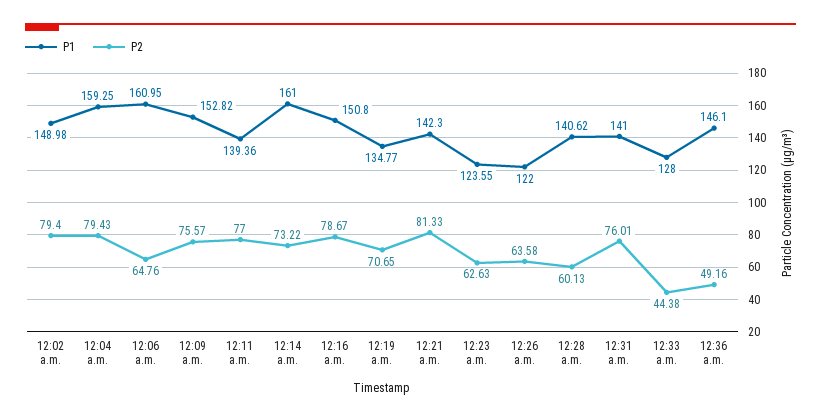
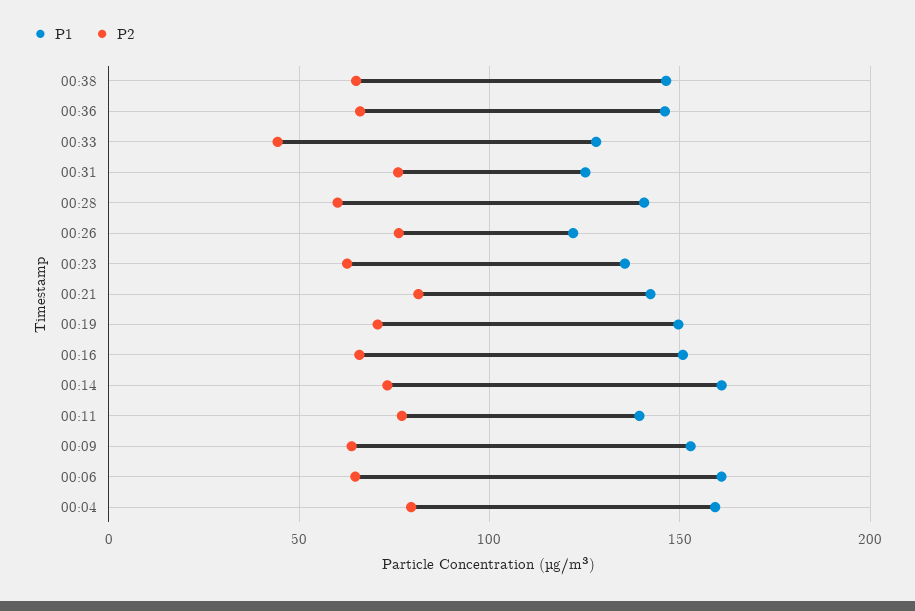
P1, 12:02 a.m.: 148.98 -> none
P2, 12:02 a.m.: 79.4 -> none
P2, 12:09 a.m.: 75.57 -> 65
P2, 12:16 a.m.: 78.67 -> 65
P1, 12:19 a.m.: 134.77 -> 150
P1, 12:23 a.m.: 123.55 -> 135
P2, 12:26 a.m.: 63.58 -> 75
P1, 12:31 a.m.: 141 -> 125
P2, 12:36 a.m.: 49.16 -> 65
P1, 00:38: none -> 145
P2, 00:38: none -> 65

